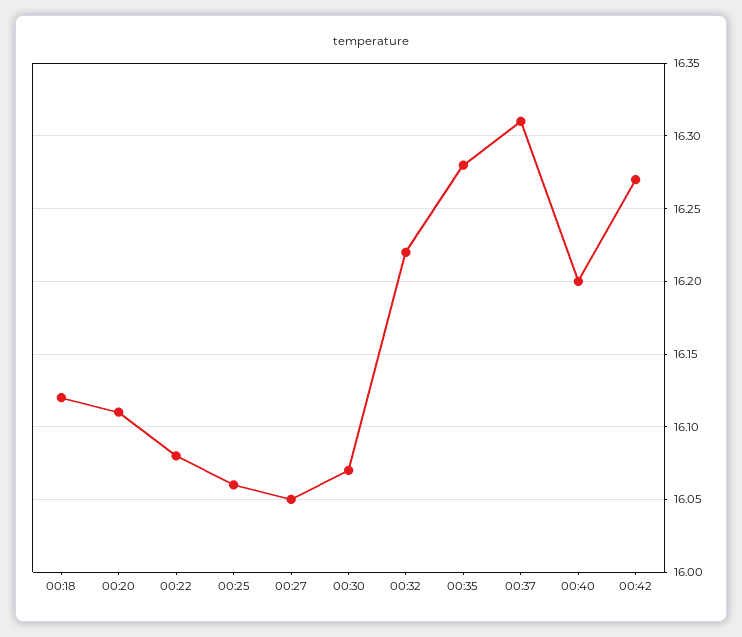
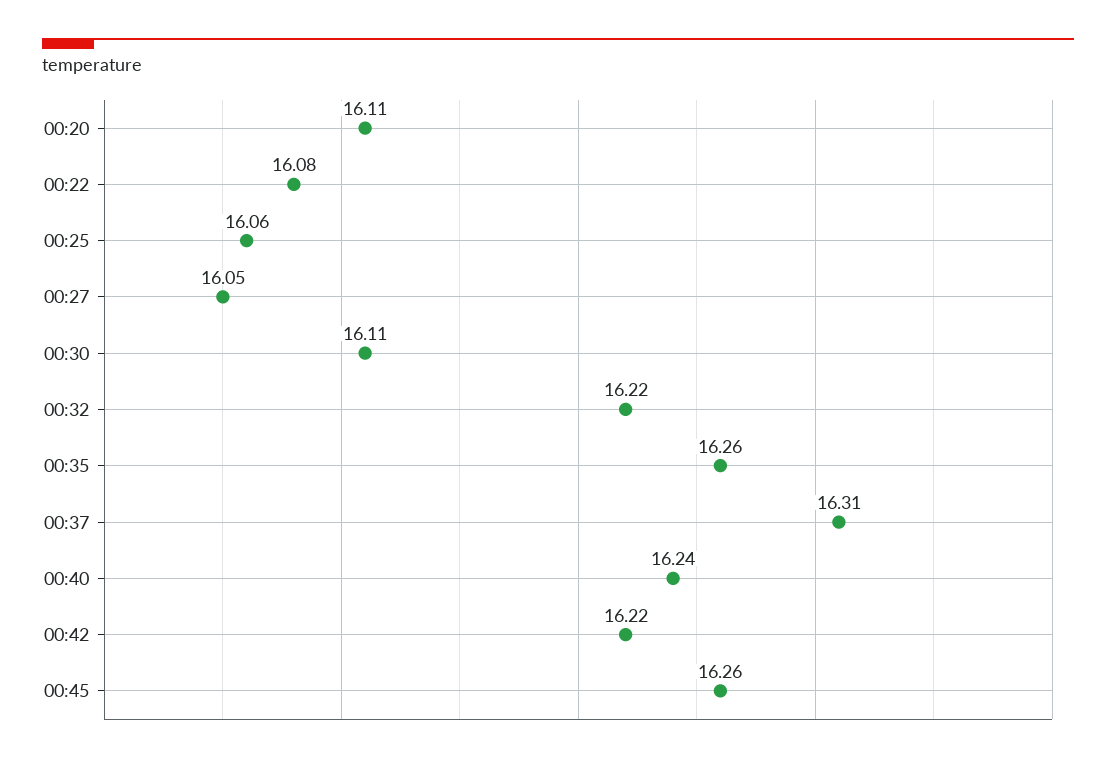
00:18: 16.12 -> none
00:30: 16.07 -> 16.11
00:35: 16.28 -> 16.26
00:40: 16.2 -> 16.24
00:42: 16.27 -> 16.22
00:45: none -> 16.26

